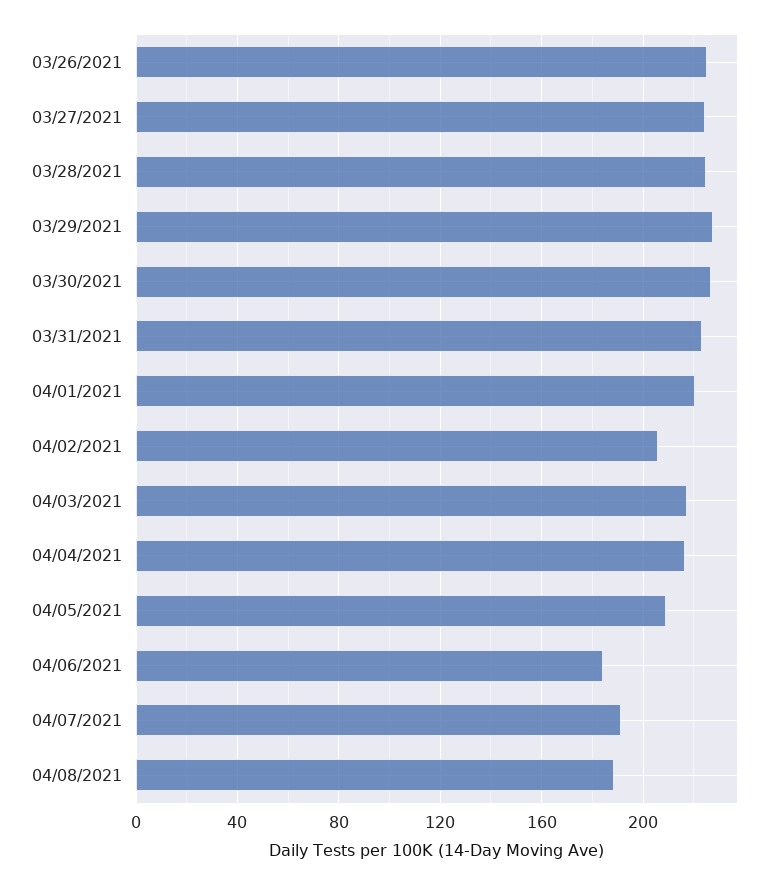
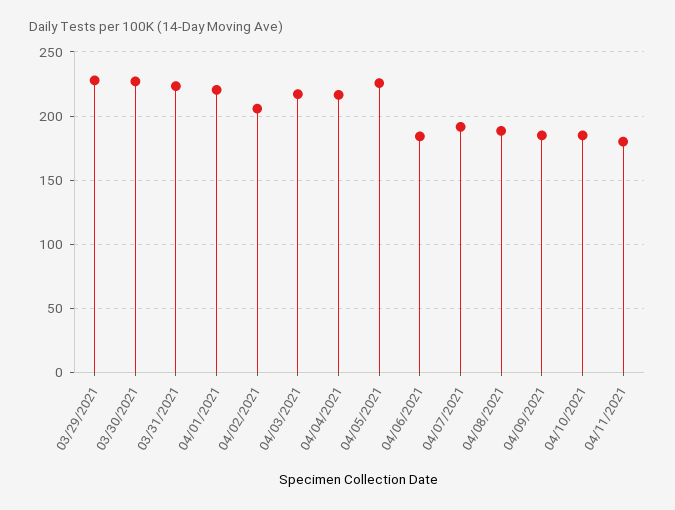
03/26/2021: 225 -> none
03/27/2021: 225 -> none
03/28/2021: 225 -> none
04/05/2021: 210 -> 225
04/09/2021: none -> 185
04/10/2021: none -> 185
04/11/2021: none -> 180

